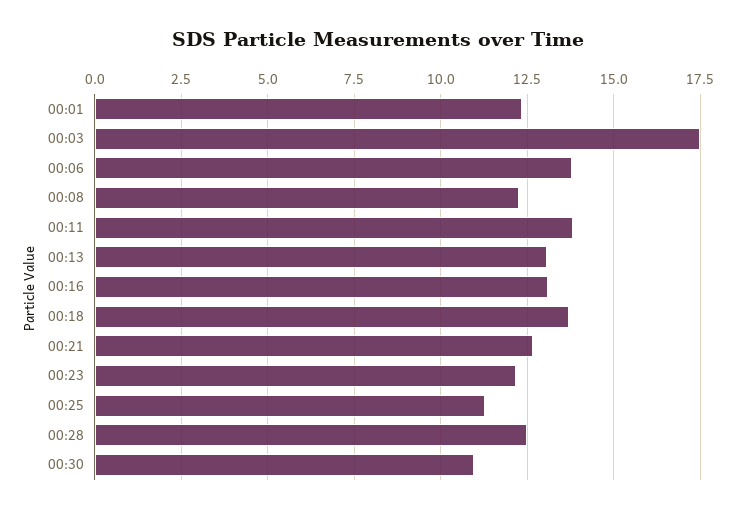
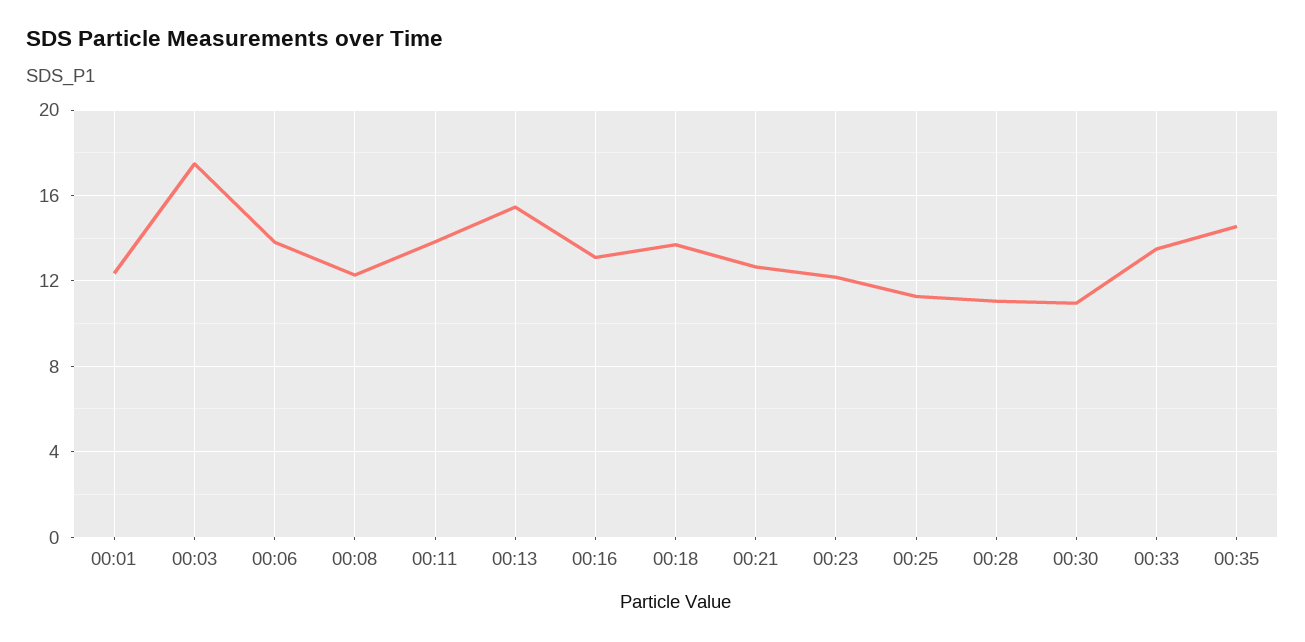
00:13: 13 -> 15.5
00:28: 12.5 -> 11
00:33: none -> 13.5
00:35: none -> 14.5

